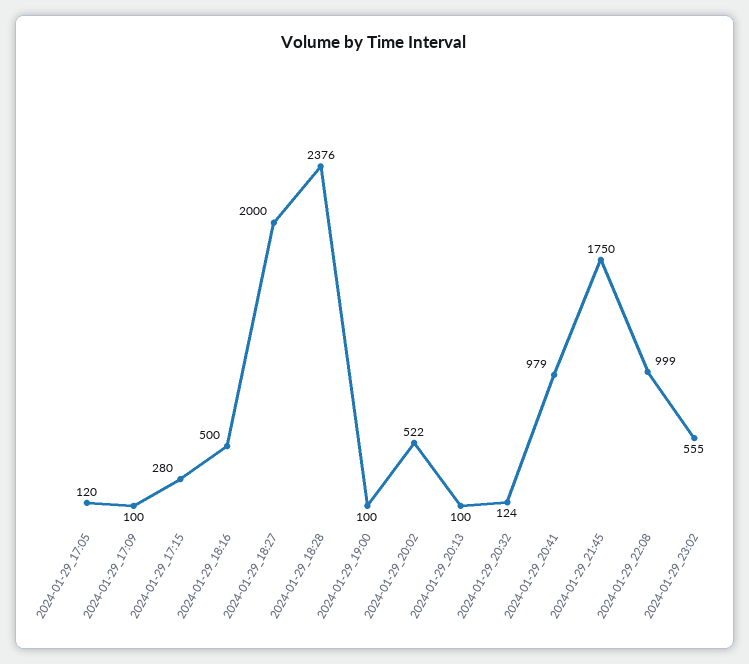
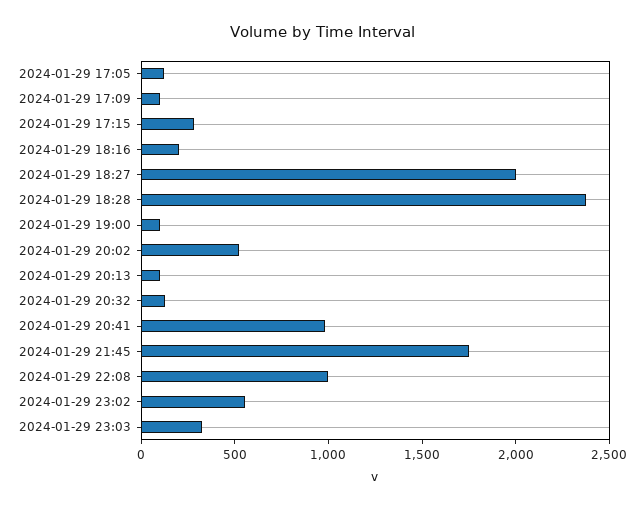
2024-01-29_18:16: 500 -> 200
2024-01-29 23:03: none -> 300

